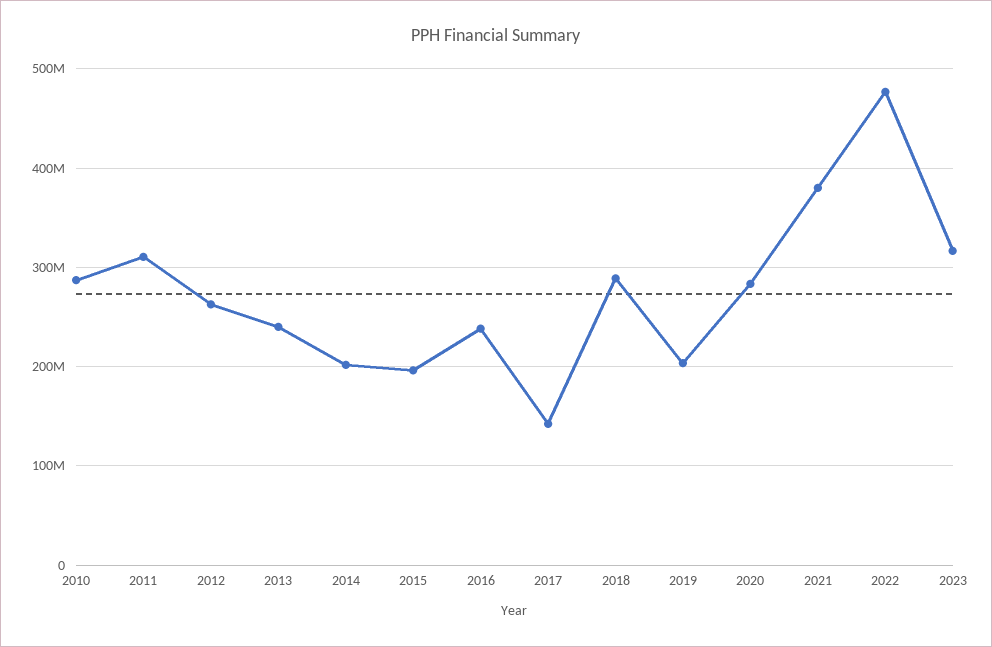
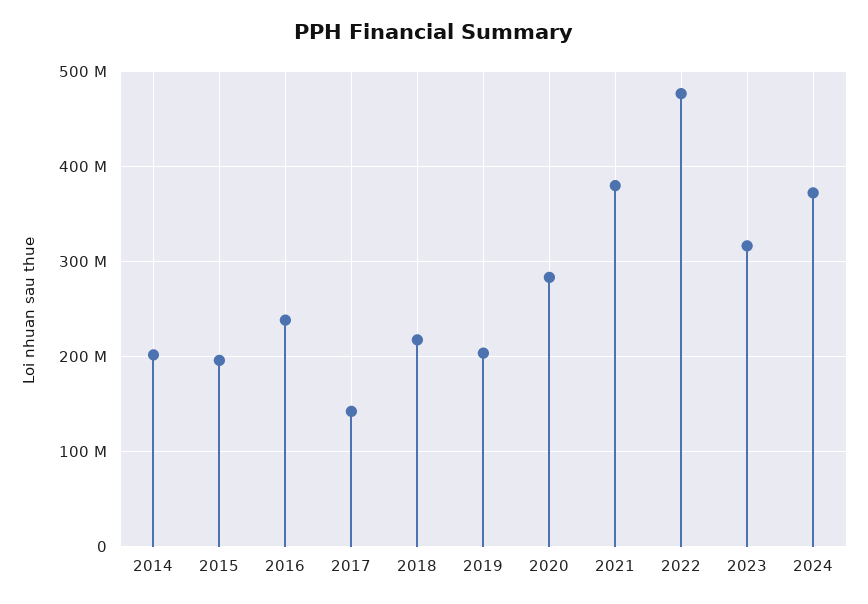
2010: 290000000 -> none
2011: 310000000 -> none
2012: 260000000 -> none
2013: 240000000 -> none
2018: 290000000 -> 220000000
2024: none -> 370000000

